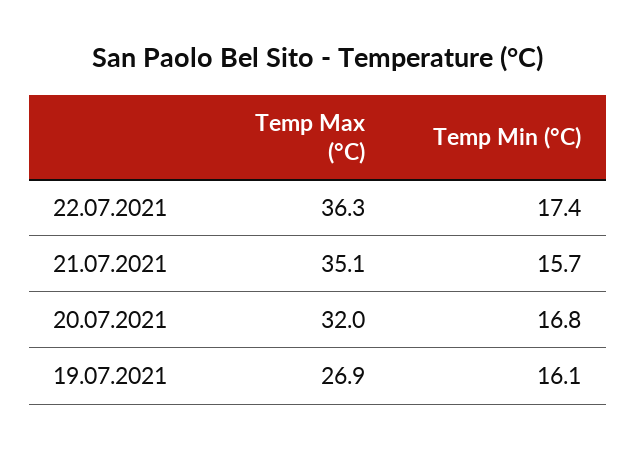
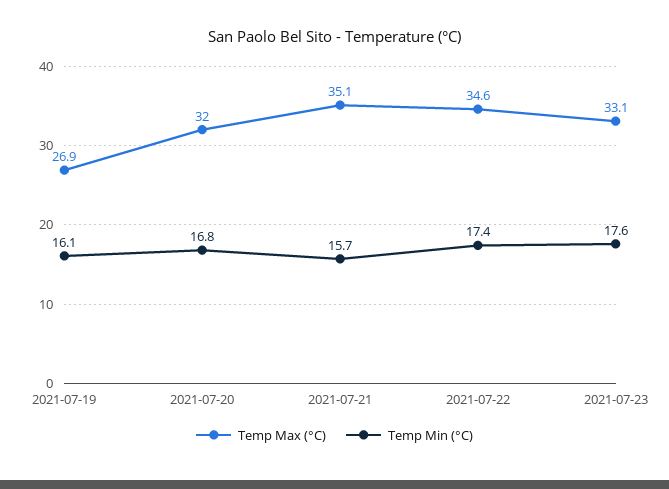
Temp Max (°C), 22.07.2021: 36.3 -> 34.6
Temp Max (°C), 2021-07-23: none -> 33.1
Temp Min (°C), 2021-07-23: none -> 17.6

